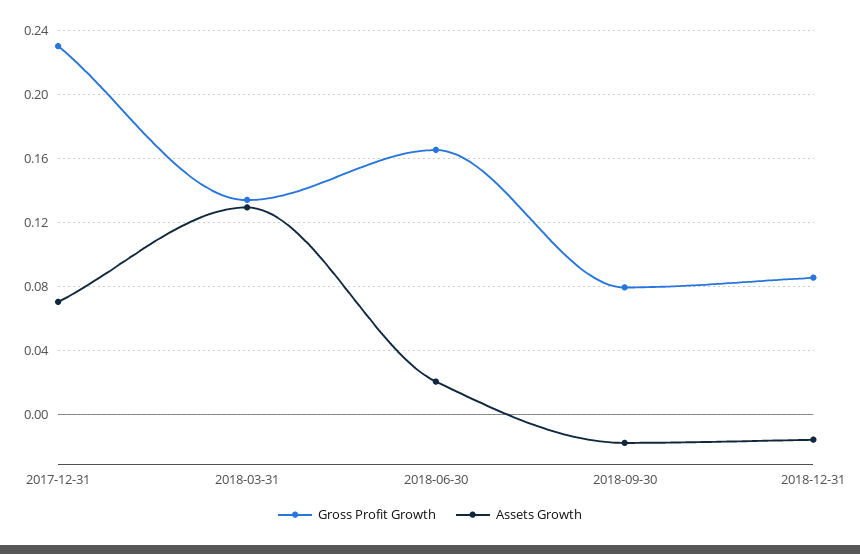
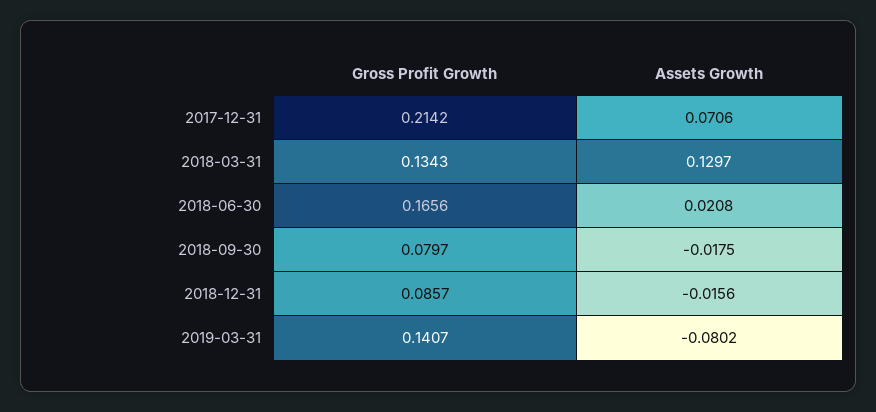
Gross Profit Growth, 2017-12-31: 0.23 -> 0.2142
Gross Profit Growth, 2019-03-31: none -> 0.1407
Assets Growth, 2019-03-31: none -> -0.0802

